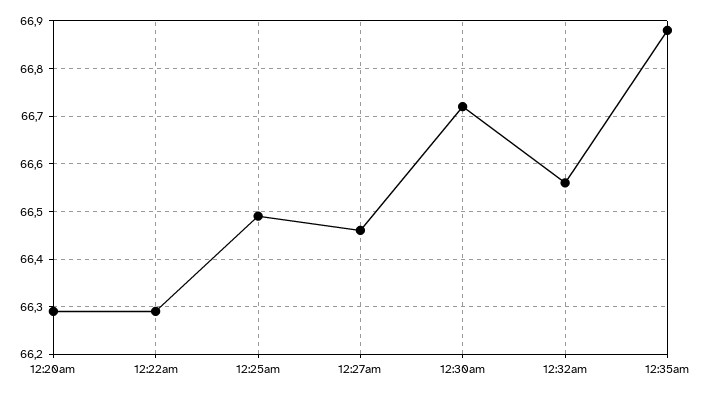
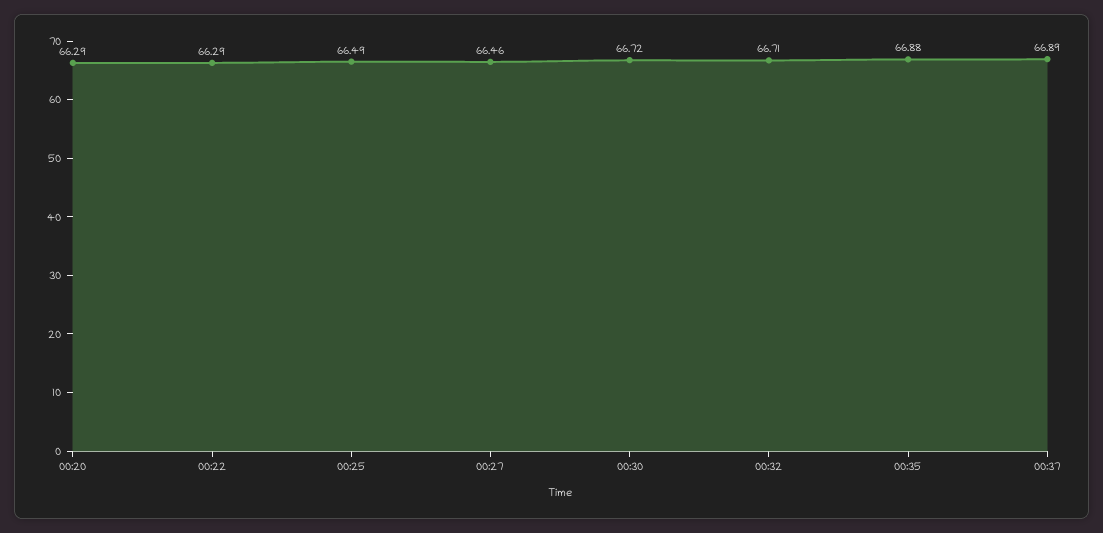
12:32am: 66.55 -> 66.71
00:37: none -> 66.89

